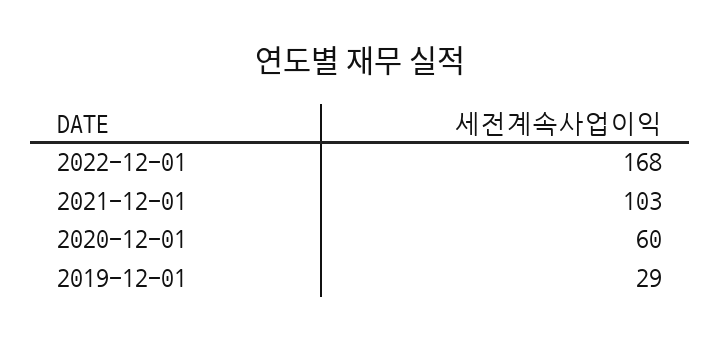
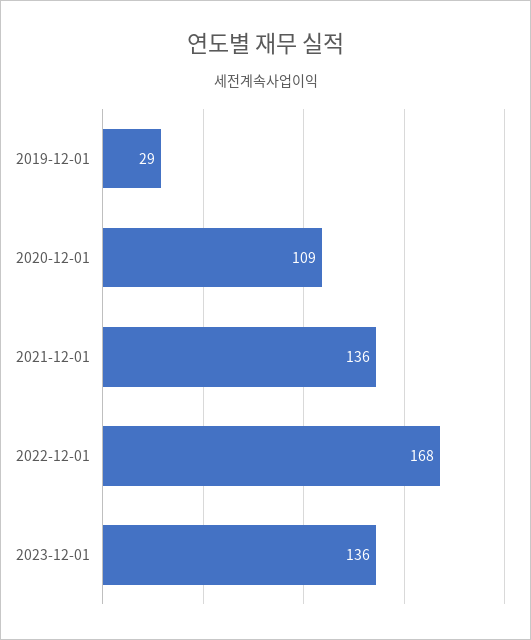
2021-12-01: 103 -> 136
2020-12-01: 60 -> 109
2023-12-01: none -> 136

